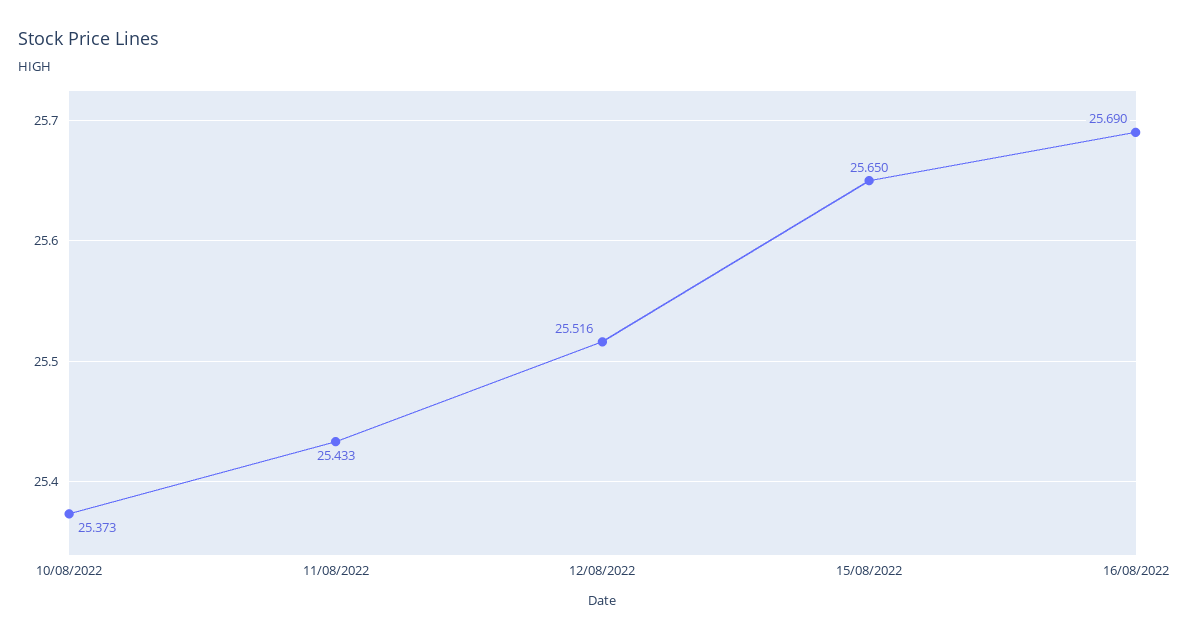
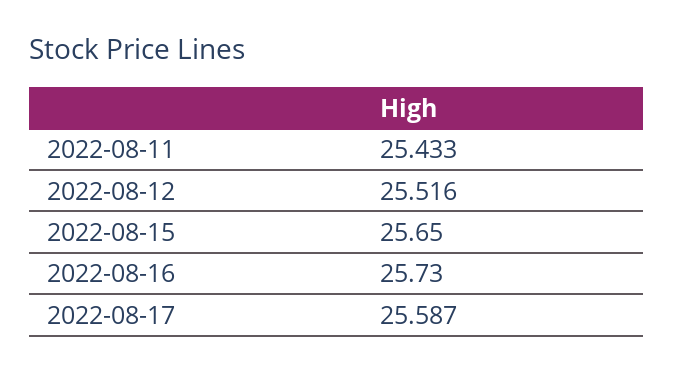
10/08/2022: 25.373 -> none
16/08/2022: 25.69 -> 25.73
2022-08-17: none -> 25.587

